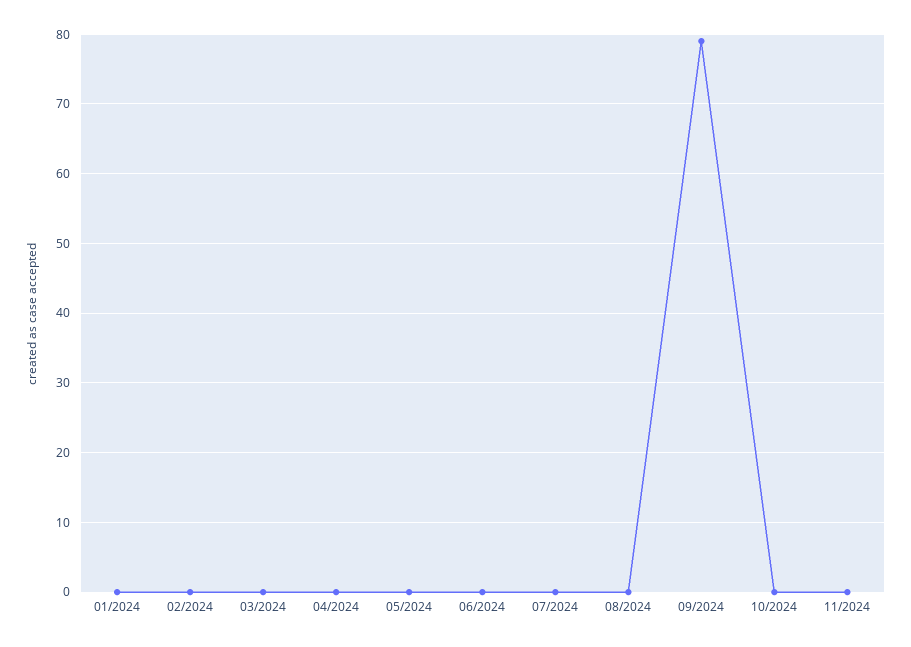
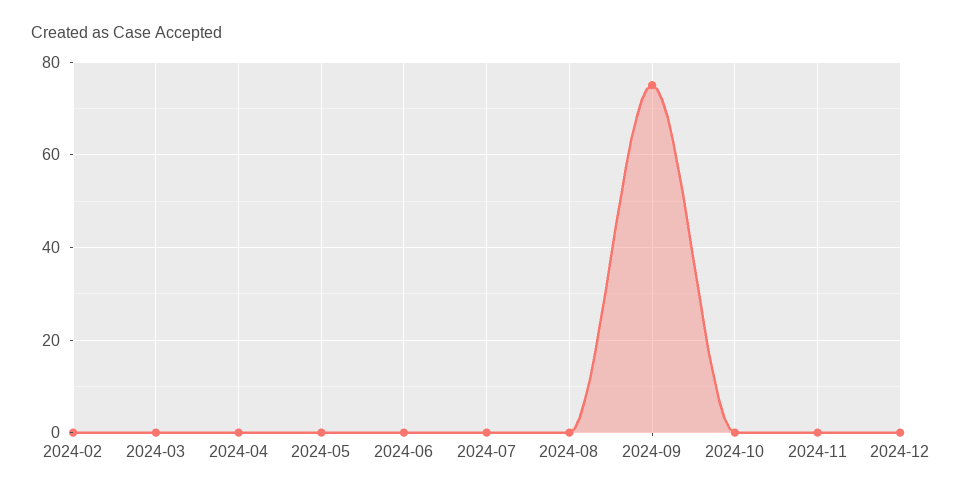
01/2024: 0 -> none
09/2024: 79 -> 75
2024-12: none -> 0

